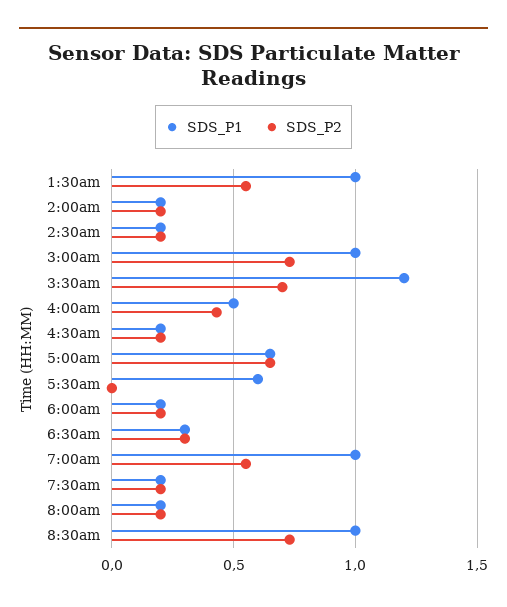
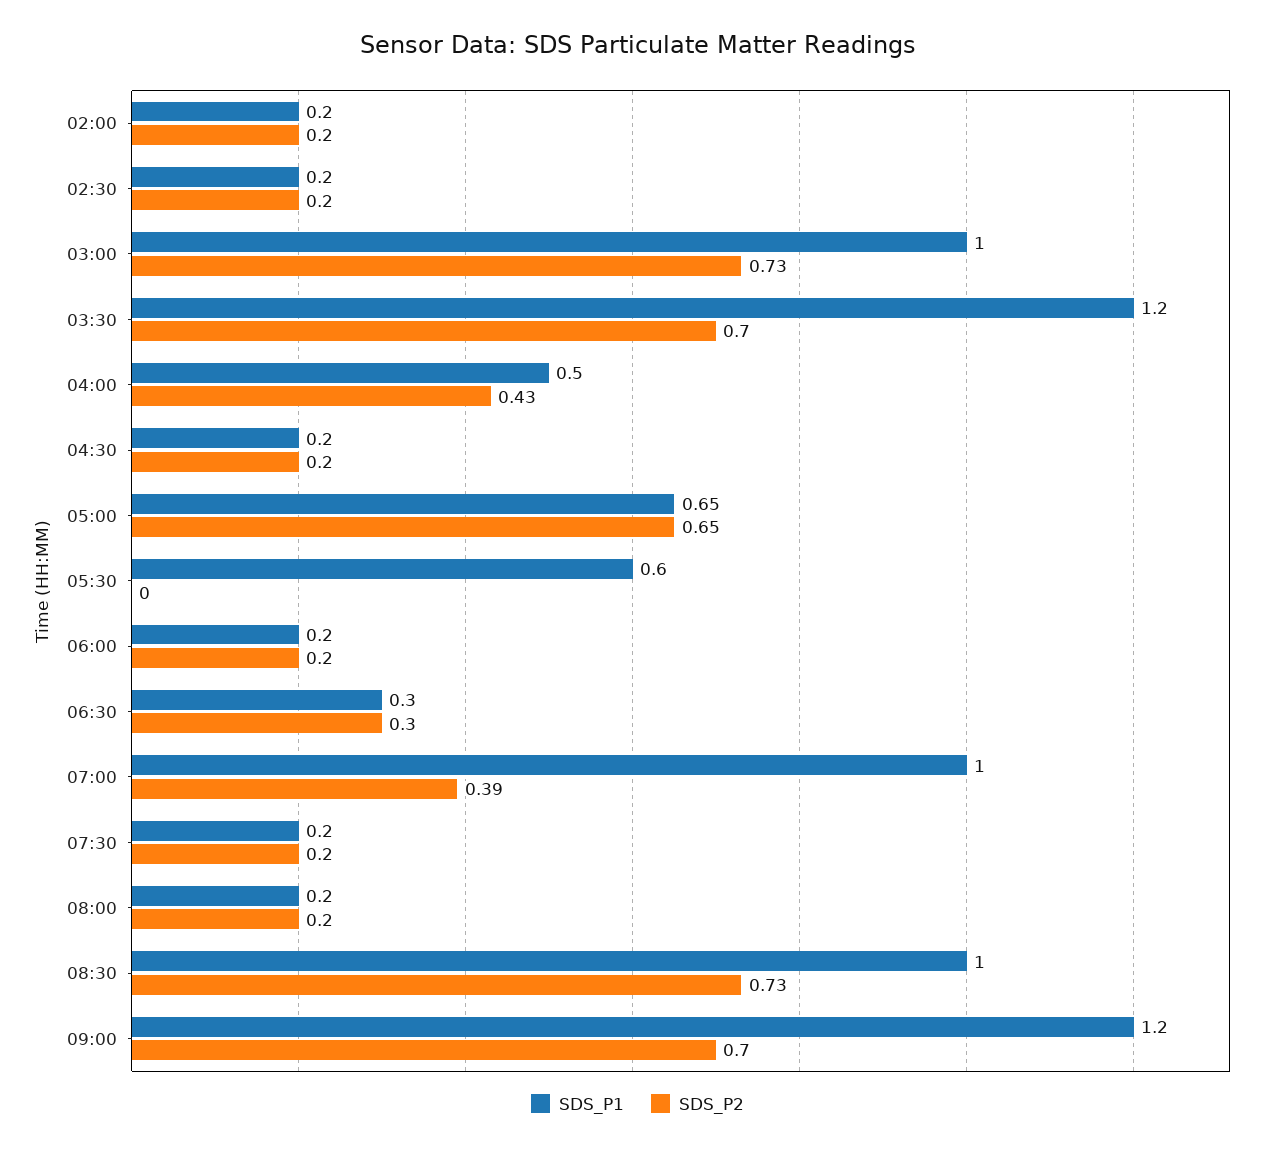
SDS_P1, 1:30am: 1 -> none
SDS_P2, 1:30am: 0.55 -> none
SDS_P2, 7:00am: 0.55 -> 0.39
SDS_P1, 09:00: none -> 1.2
SDS_P2, 09:00: none -> 0.7

